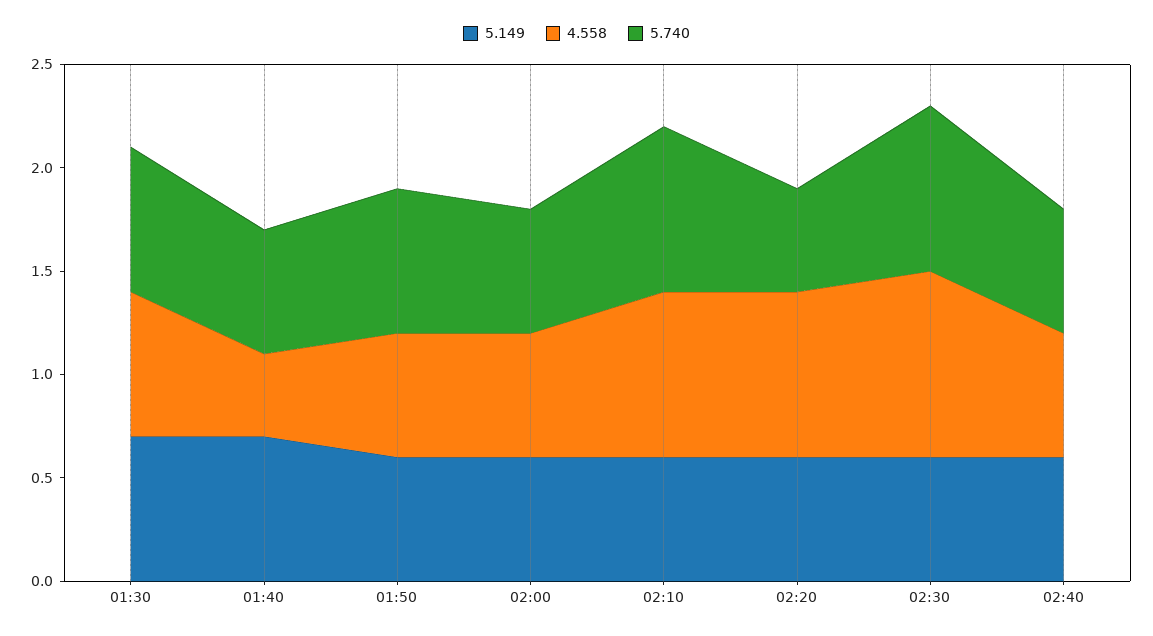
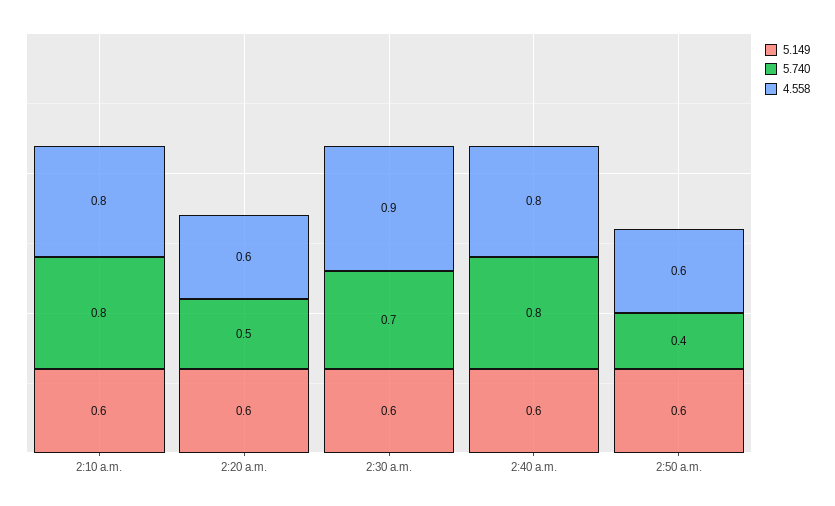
5.149, 01:30: 0.7 -> none
4.558, 01:30: 0.7 -> none
5.740, 01:30: 0.7 -> none
5.149, 01:40: 0.7 -> none
4.558, 01:40: 0.4 -> none
5.740, 01:40: 0.6 -> none
5.149, 01:50: 0.6 -> none
4.558, 01:50: 0.6 -> none
5.740, 01:50: 0.7 -> none
5.149, 02:00: 0.6 -> none
4.558, 02:00: 0.6 -> none
5.740, 02:00: 0.6 -> none
4.558, 02:20: 0.8 -> 0.6
5.740, 02:30: 0.8 -> 0.7
4.558, 02:40: 0.6 -> 0.8
5.740, 02:40: 0.6 -> 0.8
5.149, 2:50 a.m.: none -> 0.6
5.740, 2:50 a.m.: none -> 0.4
4.558, 2:50 a.m.: none -> 0.6

